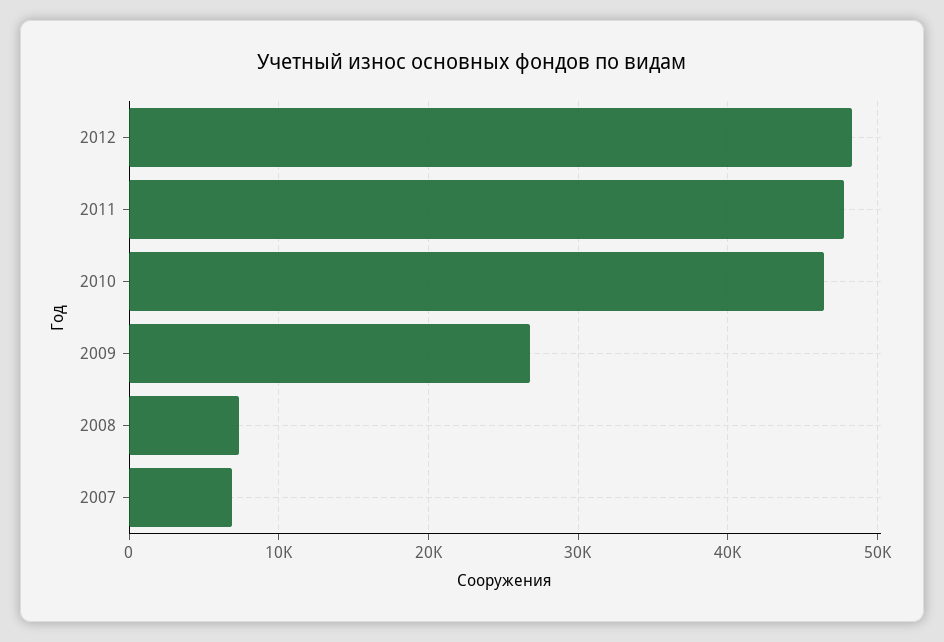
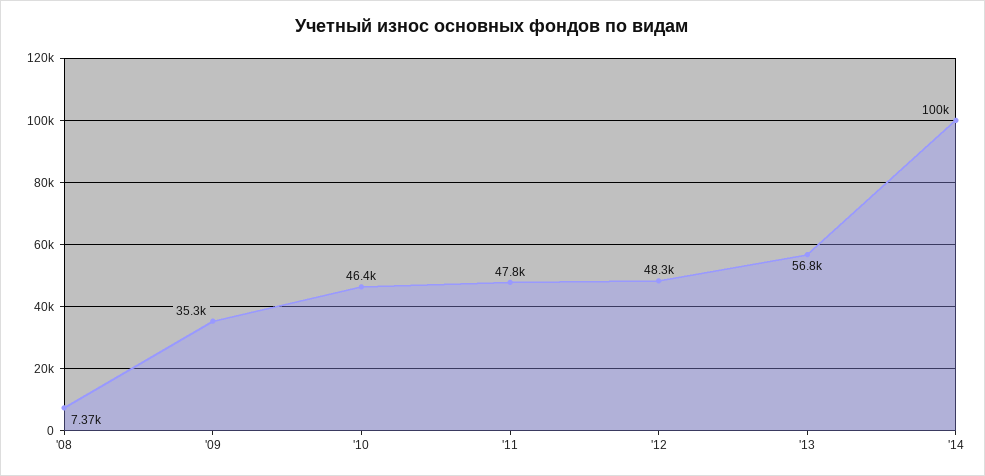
2009: 27000 -> 35300
2007: 7000 -> none
'13: none -> 56800
'14: none -> 100000

